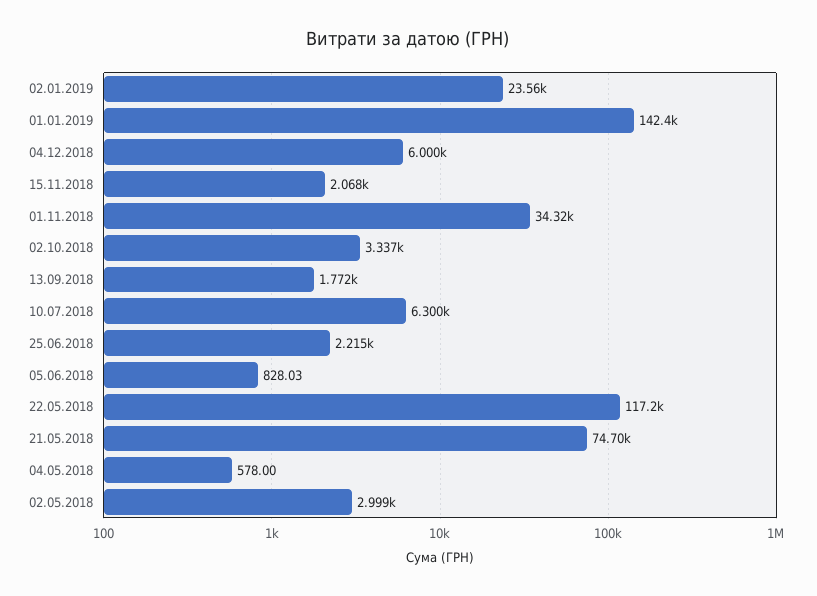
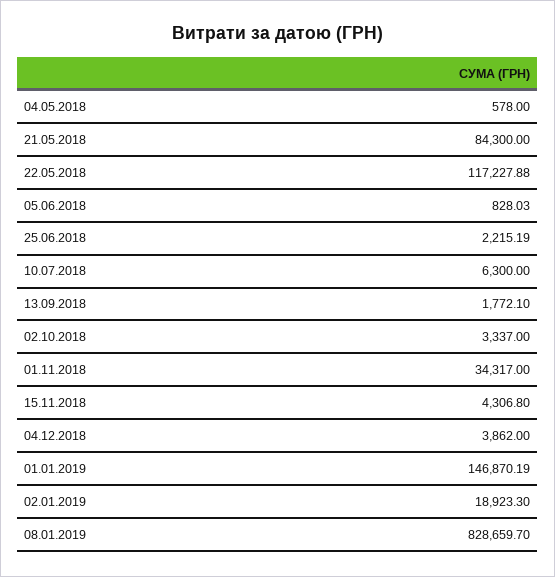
02.01.2019: 23560 -> 18923.3
01.01.2019: 142400 -> 146870.19
04.12.2018: 6000 -> 3862
15.11.2018: 2068 -> 4306.8
21.05.2018: 74700 -> 84300
02.05.2018: 2999 -> none
08.01.2019: none -> 828659.7

